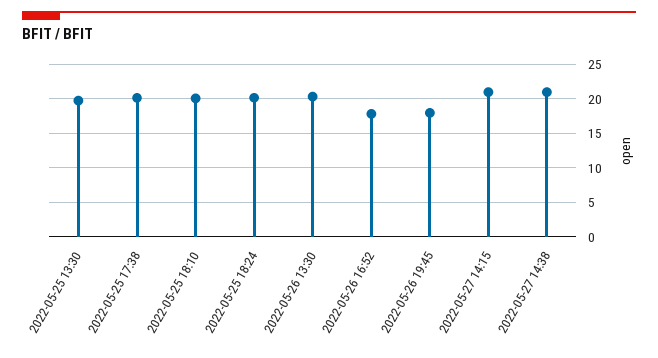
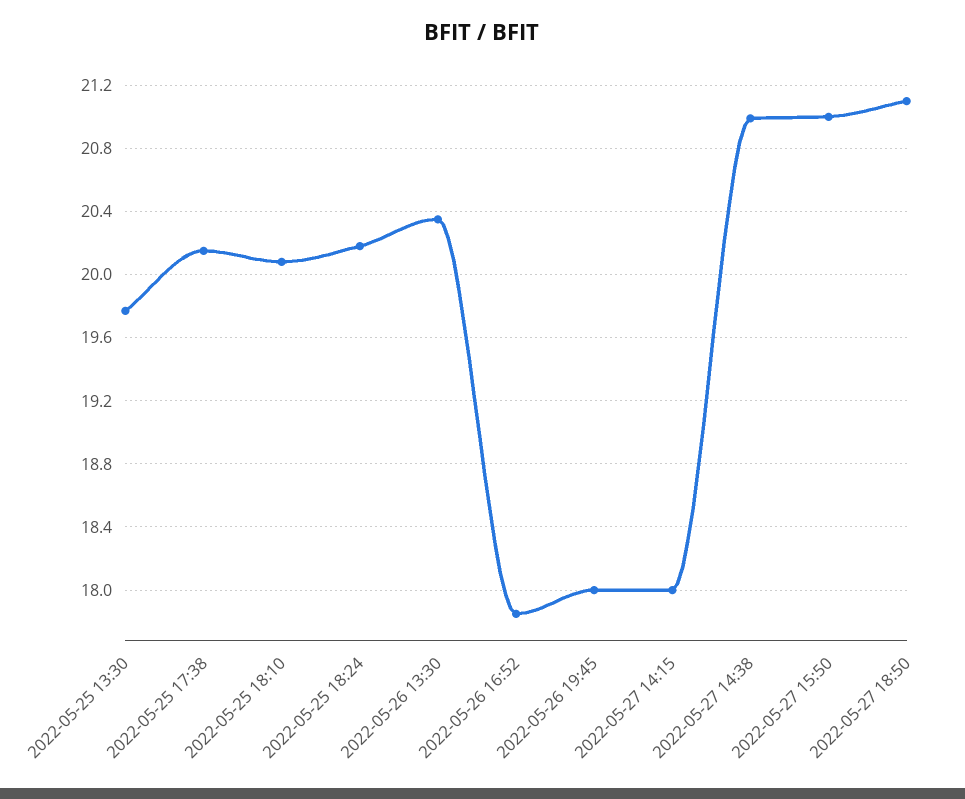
2022-05-27 14:15: 21 -> 18
2022-05-27 15:50: none -> 21
2022-05-27 18:50: none -> 21.1

